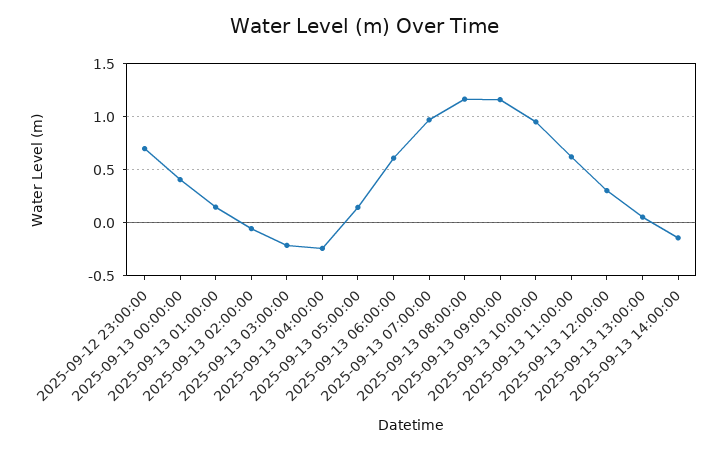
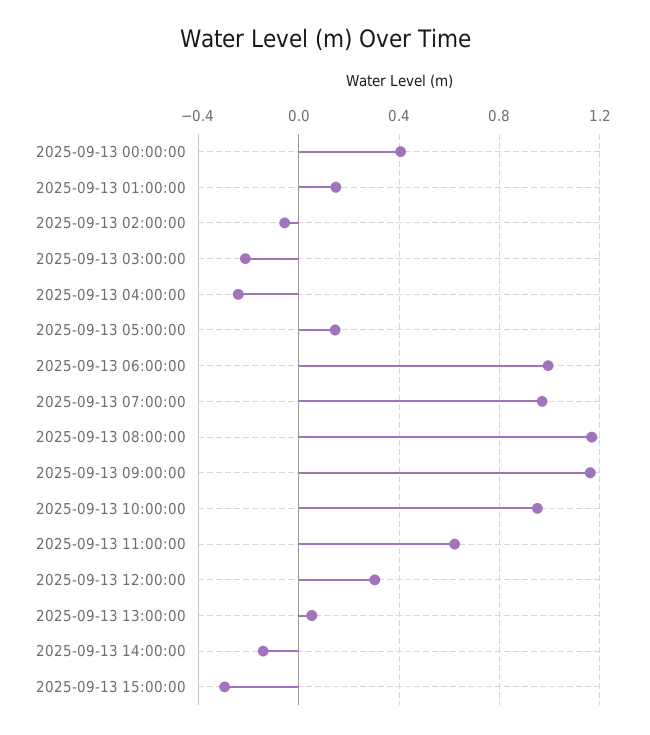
2025-09-12 23:00:00: 0.7 -> none
2025-09-13 06:00:00: 0.6 -> 1
2025-09-13 15:00:00: none -> -0.3

